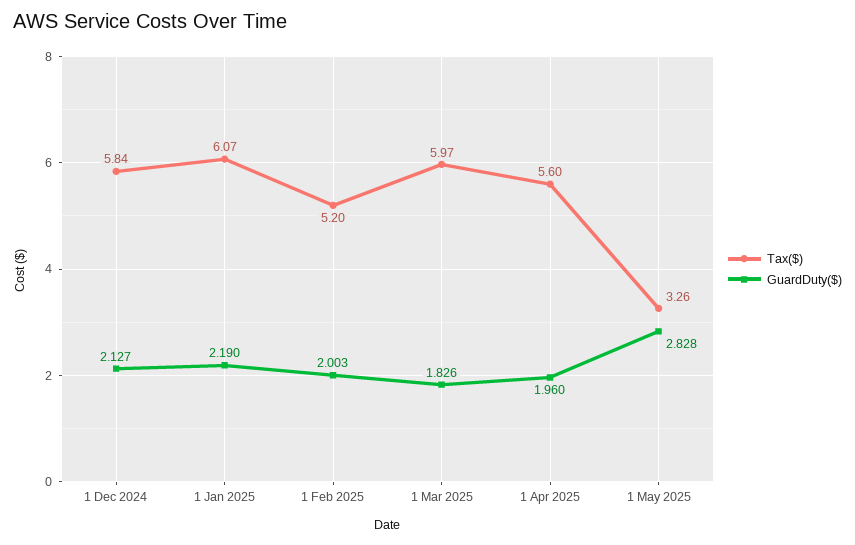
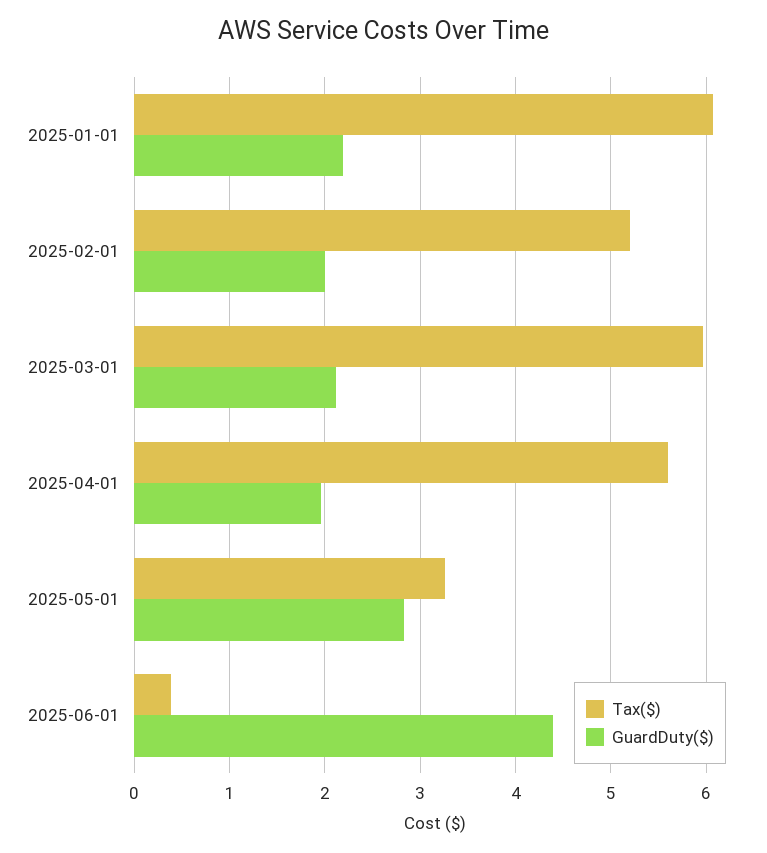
Tax($), 1 Dec 2024: 5.84 -> none
GuardDuty($), 1 Dec 2024: 2.127 -> none
GuardDuty($), 1 Mar 2025: 1.826 -> 2.1
Tax($), 2025-06-01: none -> 0.4
GuardDuty($), 2025-06-01: none -> 4.4

